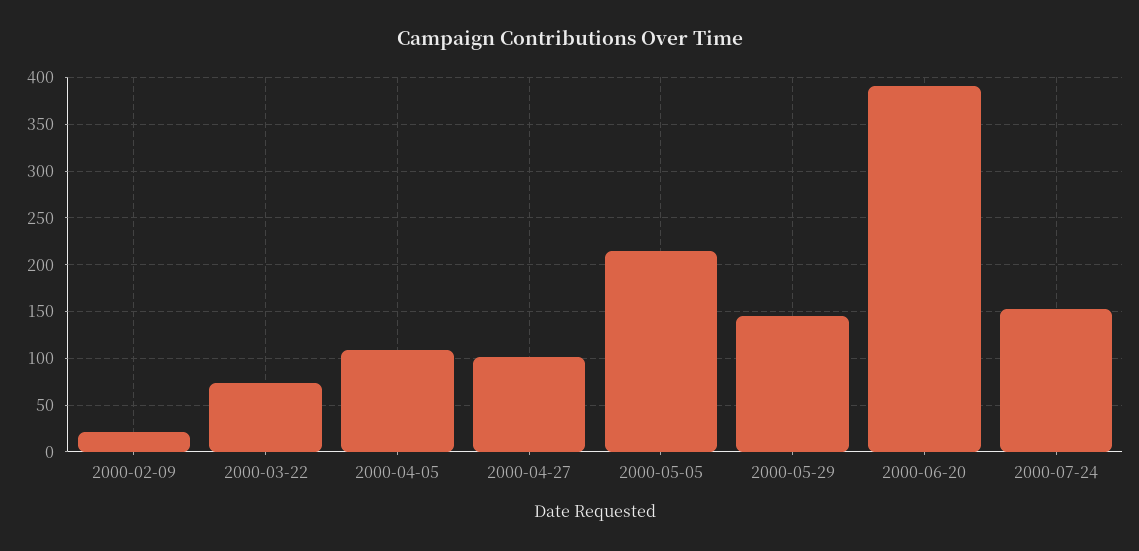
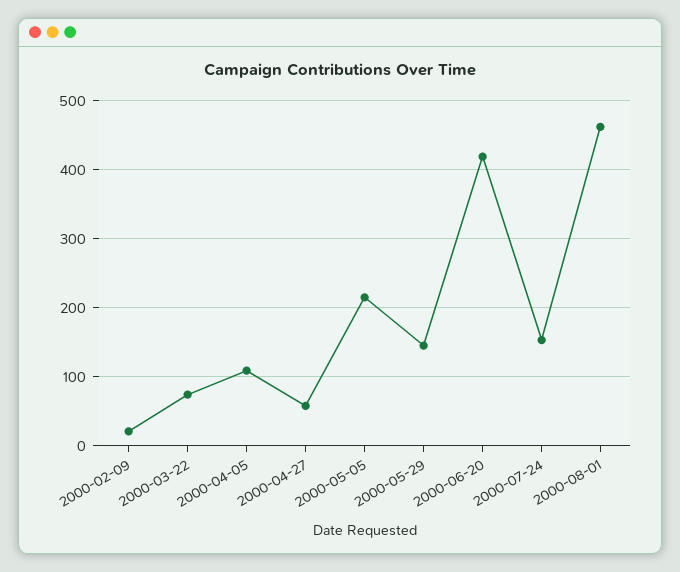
2000-04-27: 100 -> 60
2000-06-20: 390 -> 420
2000-08-01: none -> 460

